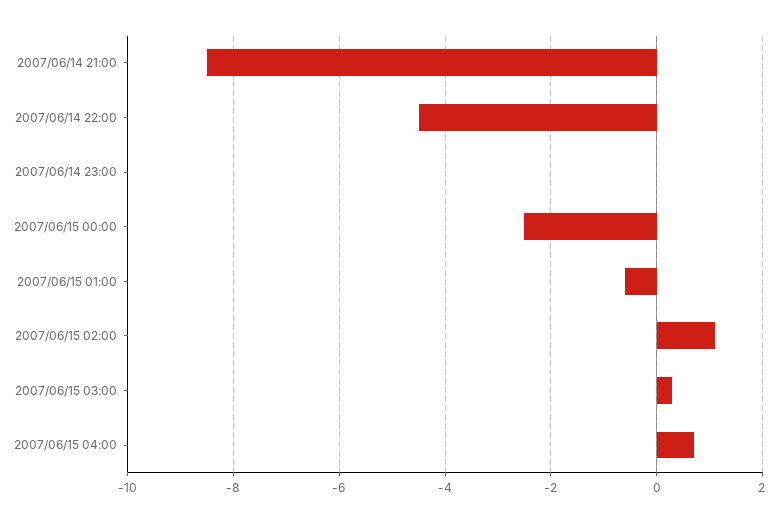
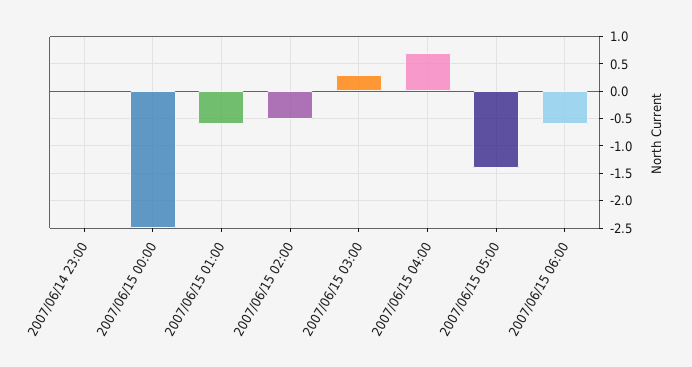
2007/06/14 21:00: -8.5 -> none
2007/06/14 22:00: -4.5 -> none
2007/06/15 02:00: 1 -> -0.5
2007/06/15 05:00: none -> -1.5
2007/06/15 06:00: none -> -0.5

